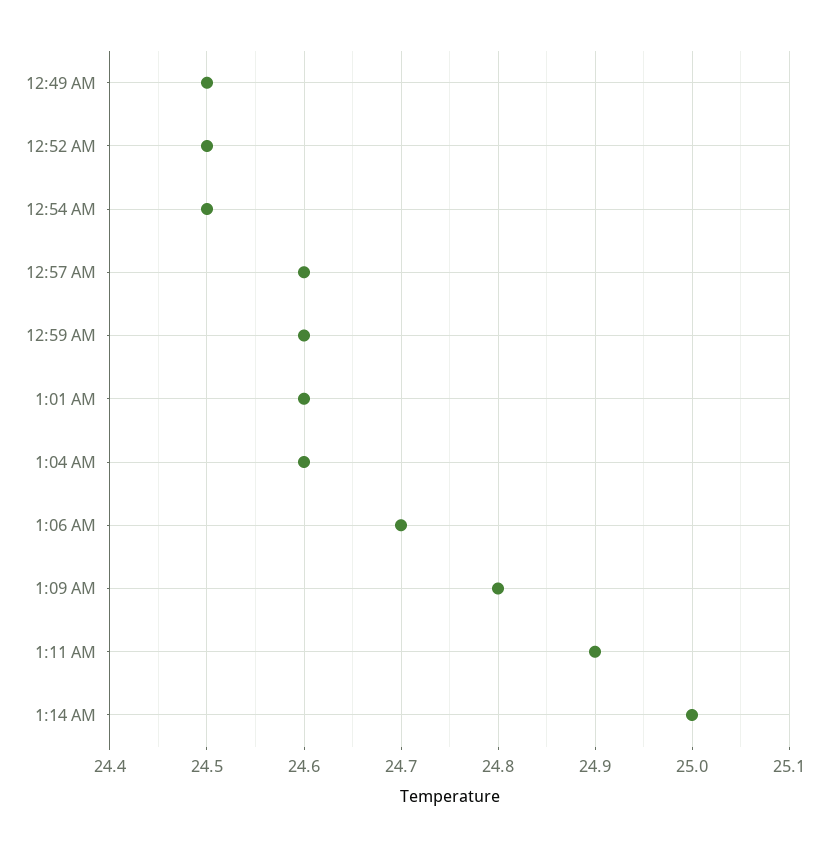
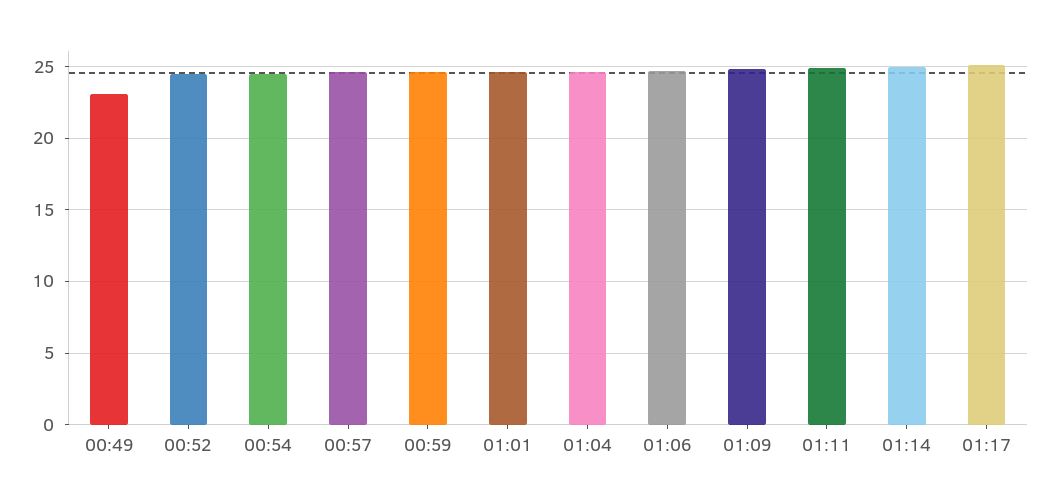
12:49 AM: 24.5 -> 23
01:17: none -> 25

